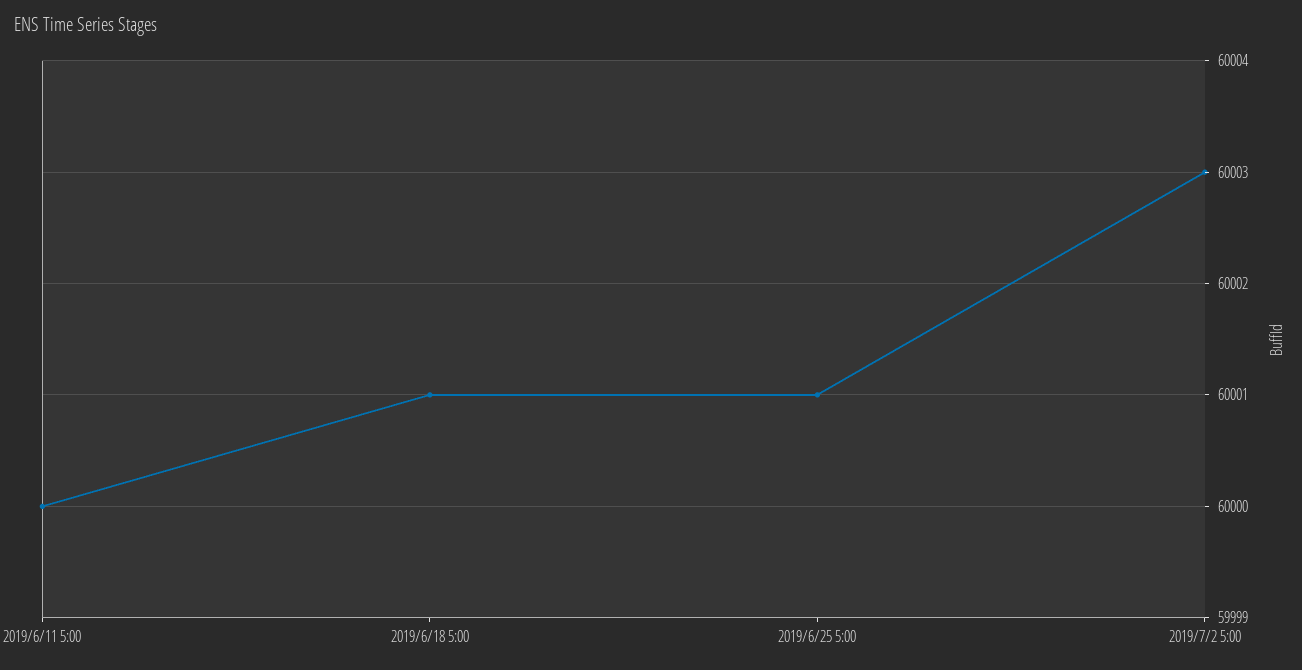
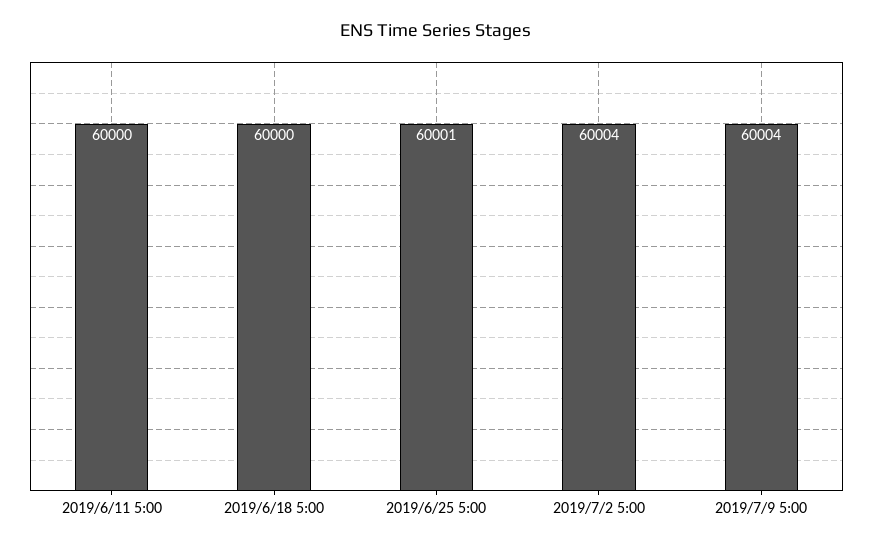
2019/6/18 5:00: 60001 -> 60000
2019/7/2 5:00: 60003 -> 60004
2019/7/9 5:00: none -> 60004

